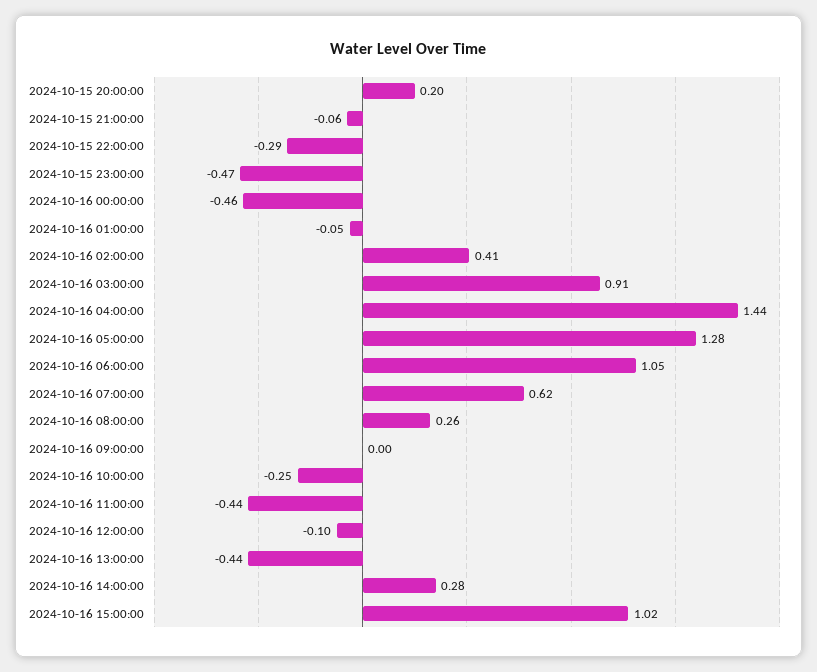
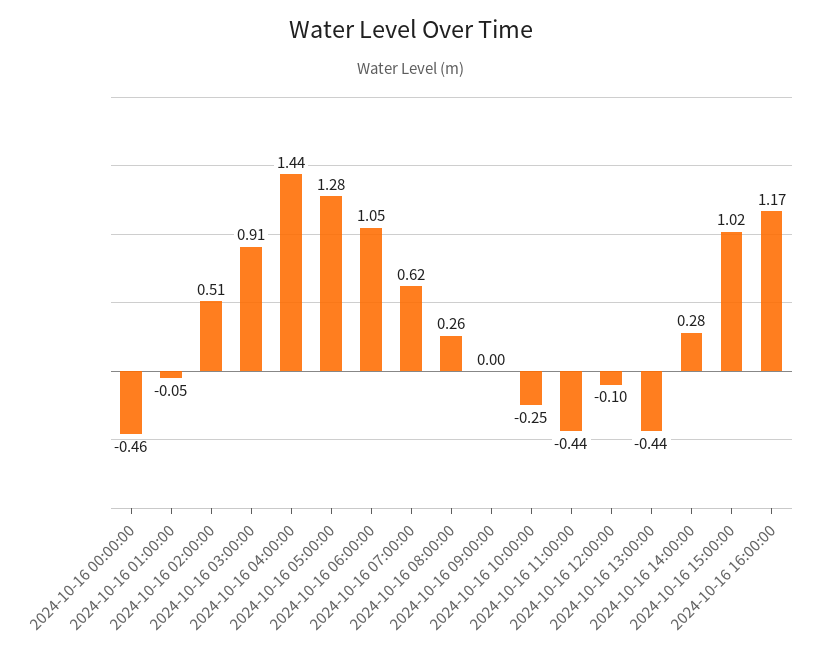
2024-10-15 20:00:00: 0.2 -> none
2024-10-15 21:00:00: -0.06 -> none
2024-10-15 22:00:00: -0.29 -> none
2024-10-15 23:00:00: -0.47 -> none
2024-10-16 02:00:00: 0.41 -> 0.51
2024-10-16 16:00:00: none -> 1.17

